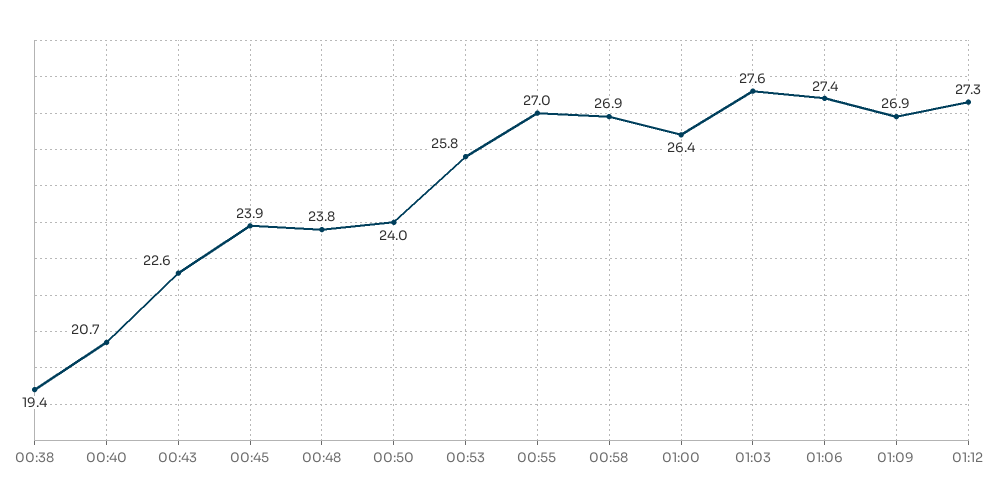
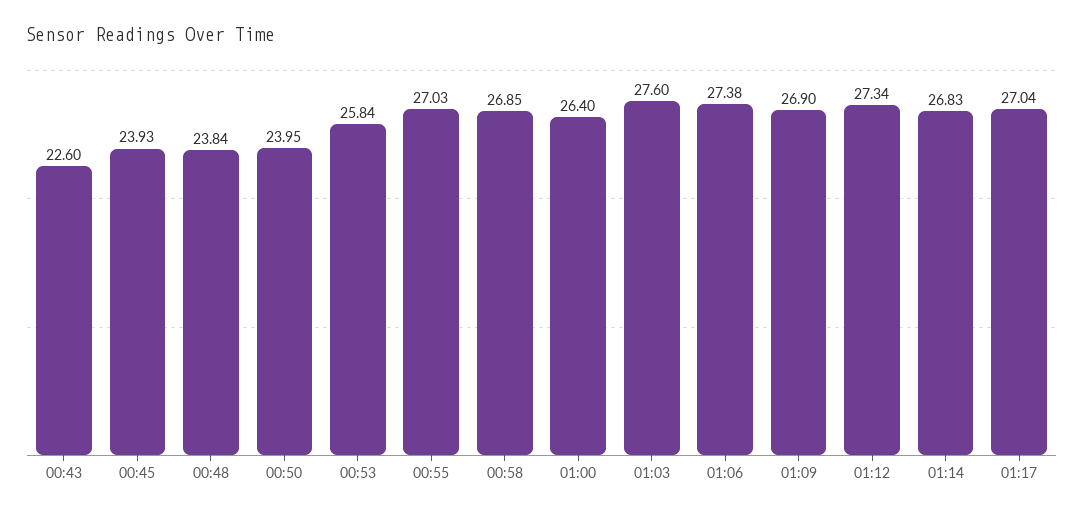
00:38: 19.4 -> none
00:40: 20.7 -> none
01:14: none -> 26.83
01:17: none -> 27.04

